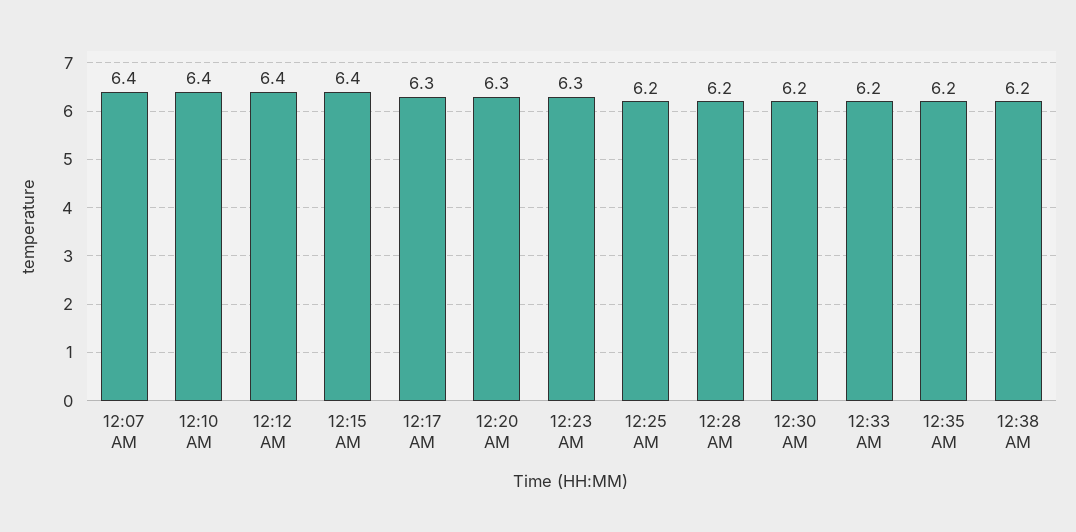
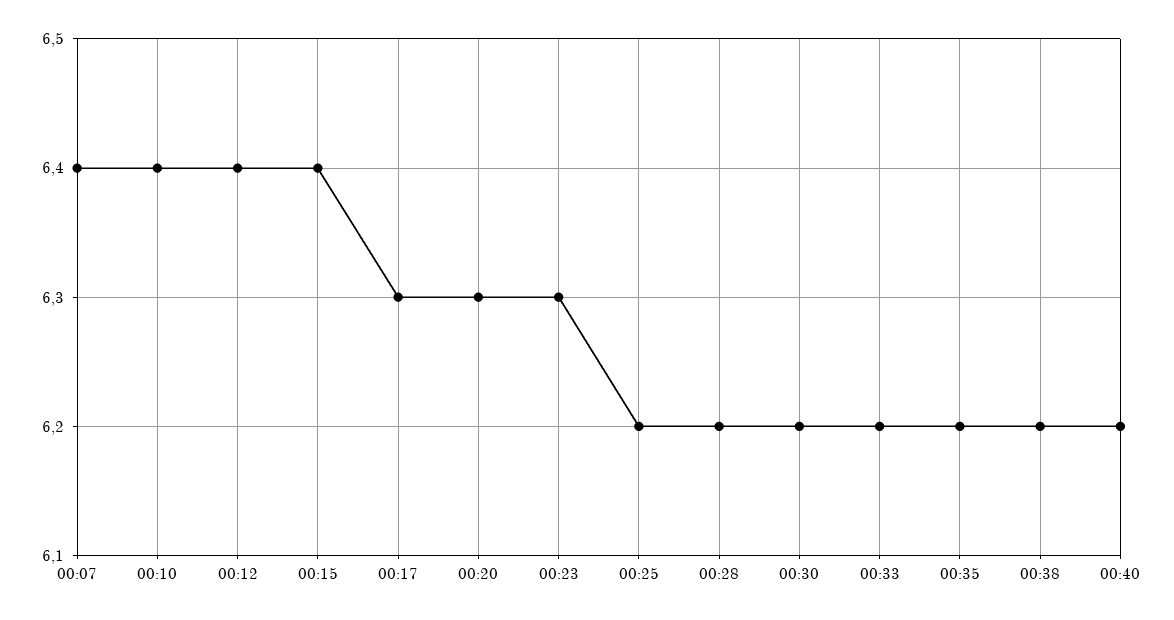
00:40: none -> 6.2

